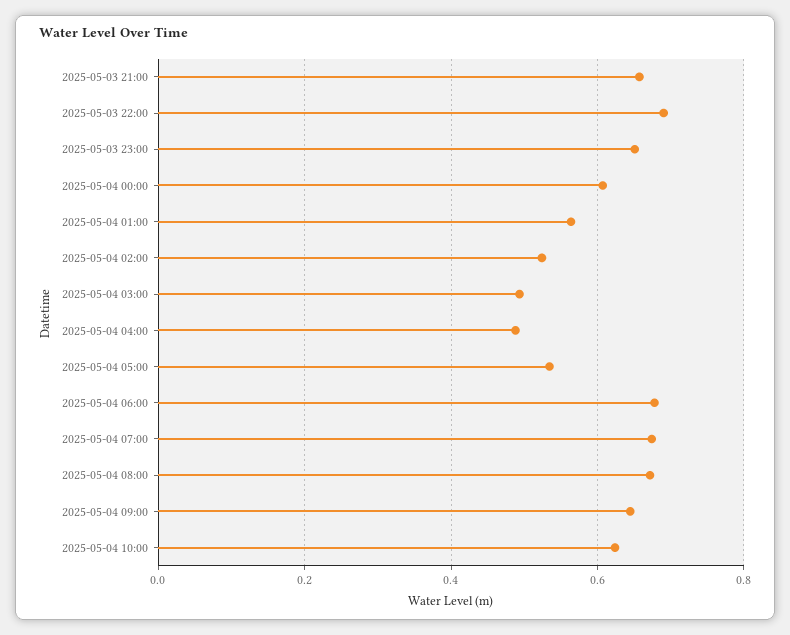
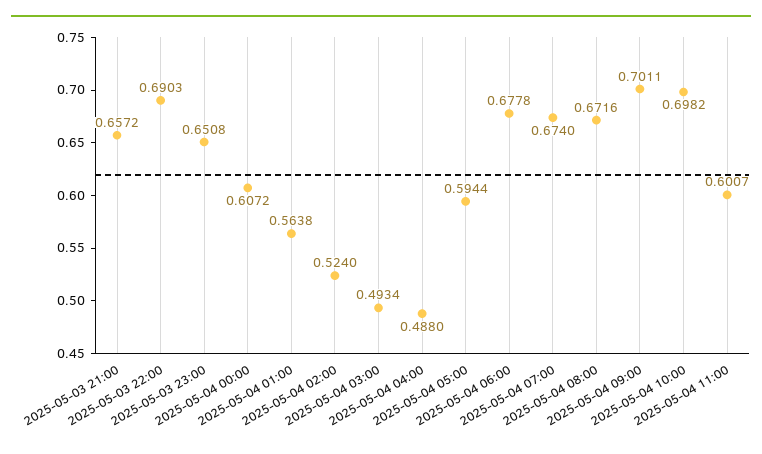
2025-05-04 05:00: 0.54 -> 0.5944
2025-05-04 09:00: 0.64 -> 0.7011
2025-05-04 10:00: 0.62 -> 0.6982
2025-05-04 11:00: none -> 0.6007

